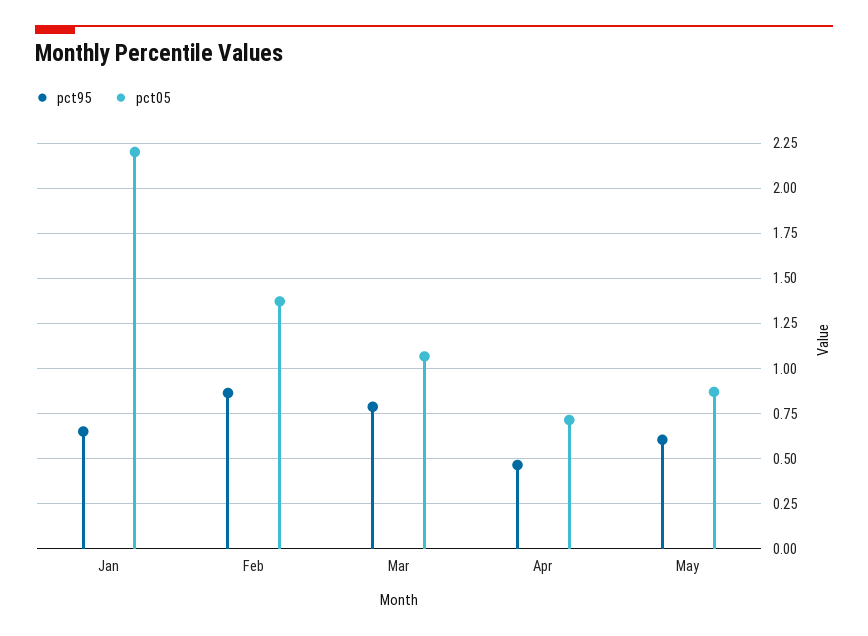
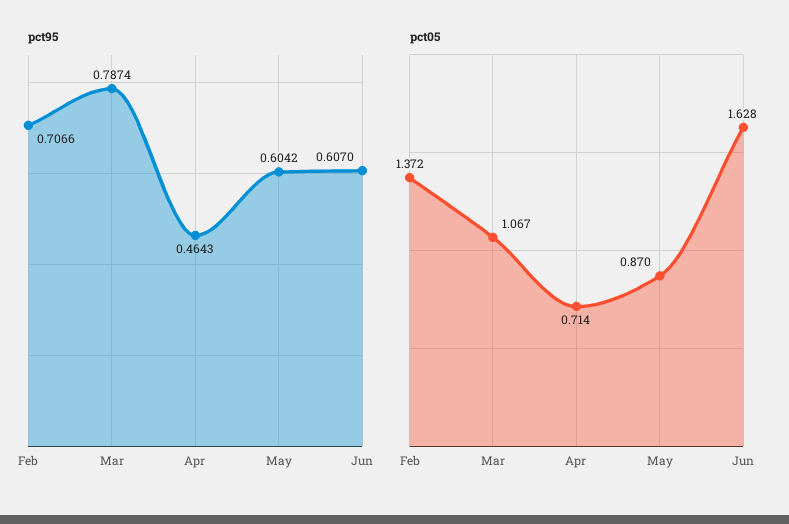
pct95, Jan: 0.65 -> none
pct05, Jan: 2.2 -> none
pct95, Feb: 0.85 -> 0.7066
pct95, Jun: none -> 0.607
pct05, Jun: none -> 1.628

